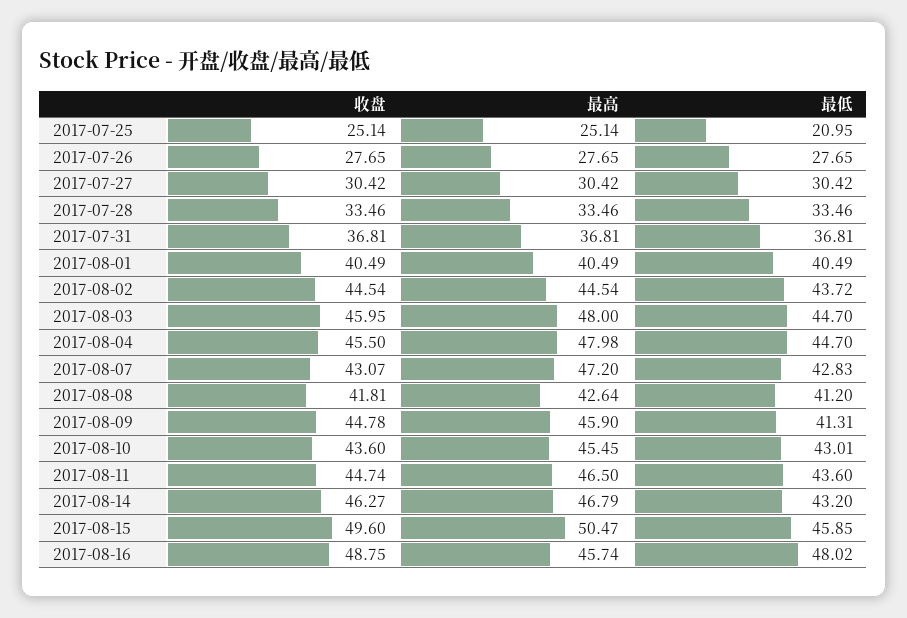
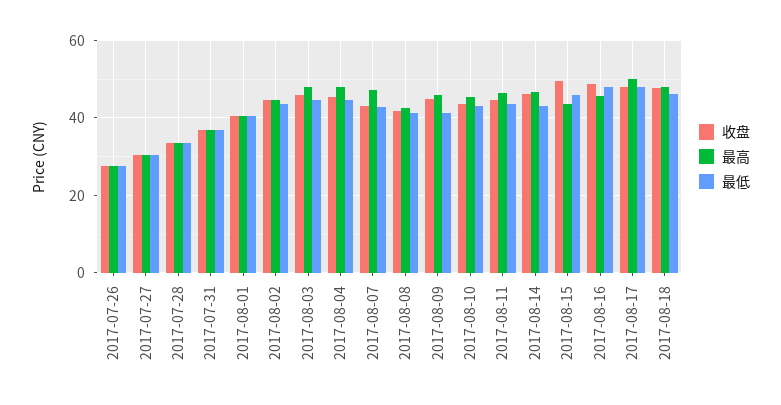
收盘, 2017-07-25: 25.14 -> none
最高, 2017-07-25: 25.14 -> none
最低, 2017-07-25: 20.95 -> none
最高, 2017-08-15: 50.47 -> 44
收盘, 2017-08-17: none -> 48
最高, 2017-08-17: none -> 50
最低, 2017-08-17: none -> 48
收盘, 2017-08-18: none -> 48
最高, 2017-08-18: none -> 48
最低, 2017-08-18: none -> 46

